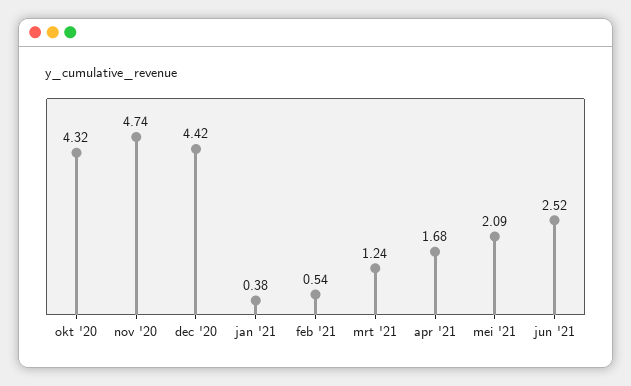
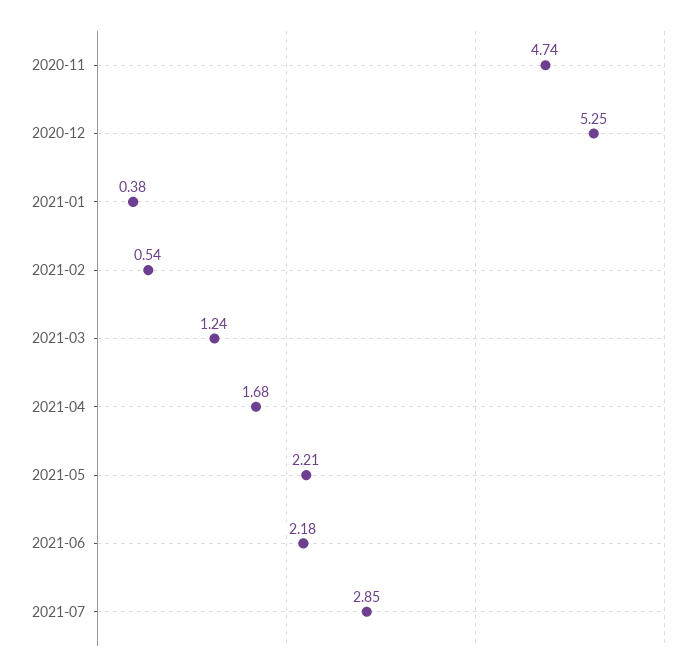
okt '20: 4.32 -> none
dec '20: 4.42 -> 5.25
mei '21: 2.09 -> 2.21
jun '21: 2.52 -> 2.18
2021-07: none -> 2.85

